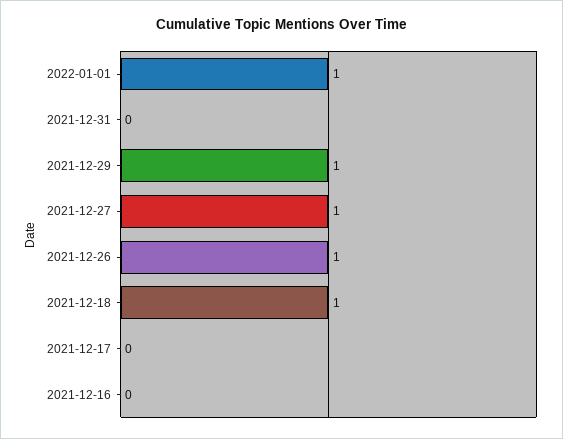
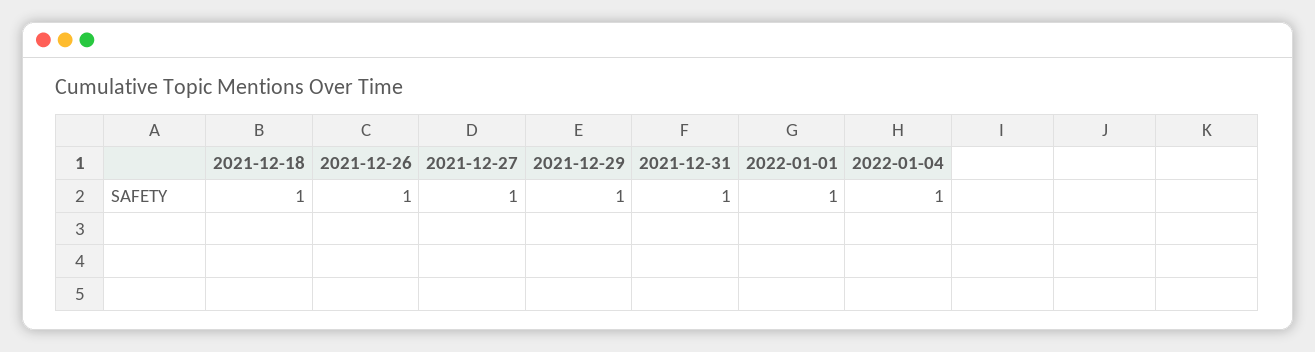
2021-12-31: 0 -> 1
2021-12-17: 0 -> none
2021-12-16: 0 -> none
2022-01-04: none -> 1

